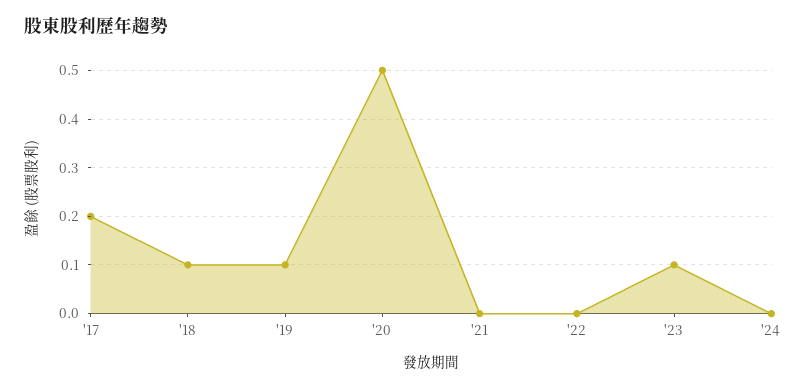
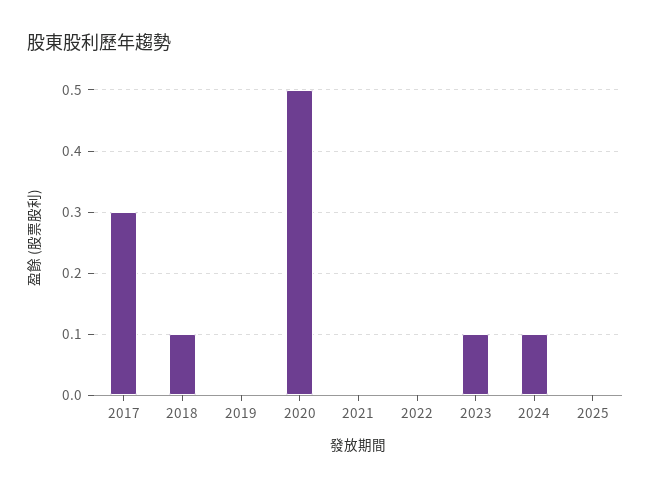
'17: 0.2 -> 0.3
'19: 0.1 -> 0
'24: 0 -> 0.1
2025: none -> 0

